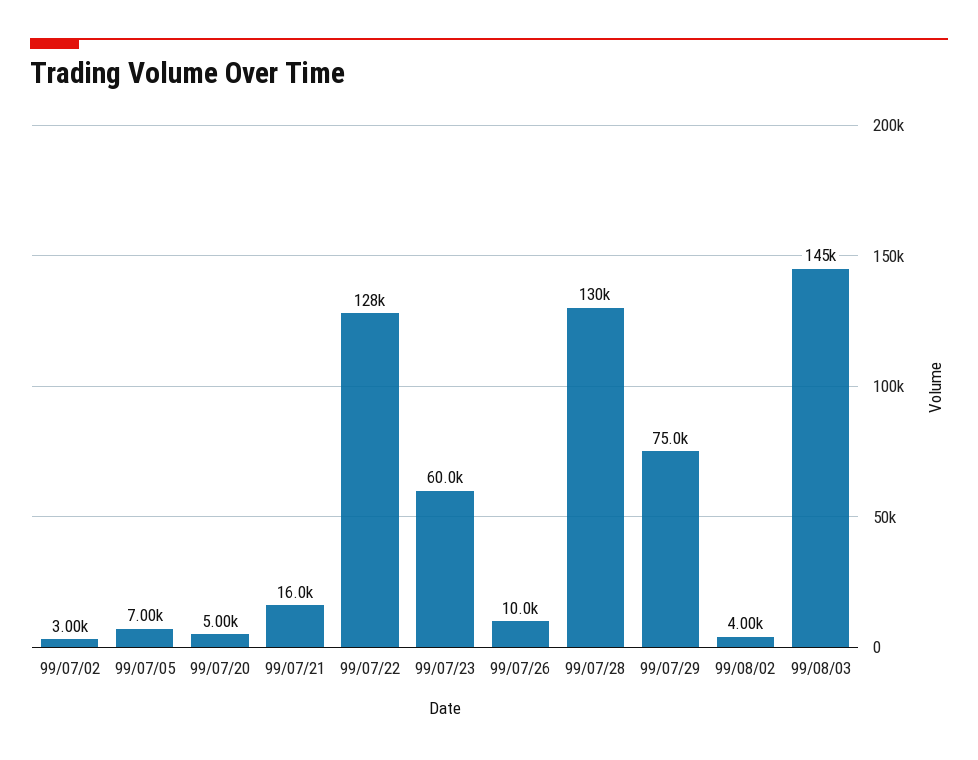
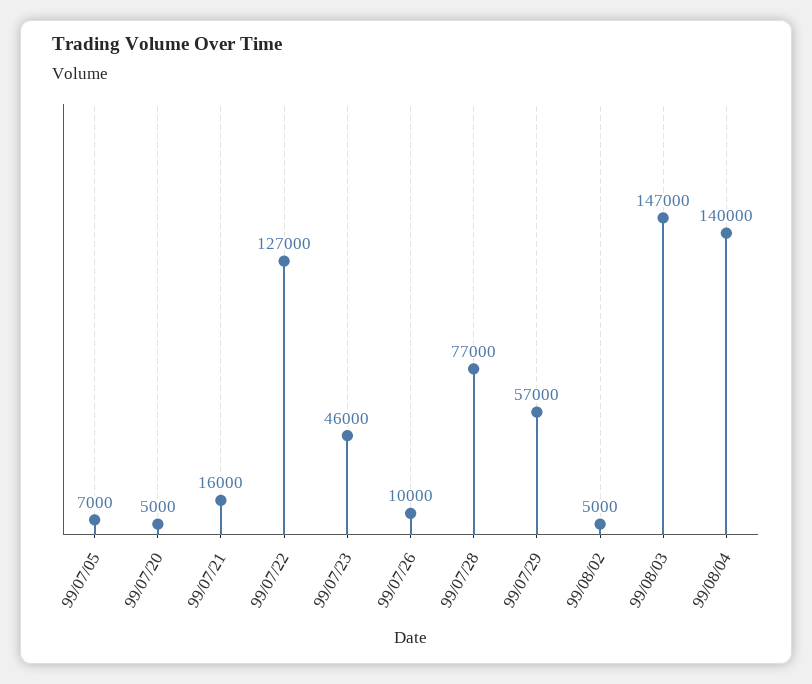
99/07/02: 3000 -> none
99/07/22: 128000 -> 127000
99/07/23: 60000 -> 46000
99/07/28: 130000 -> 77000
99/07/29: 75000 -> 57000
99/08/02: 4000 -> 5000
99/08/03: 145000 -> 147000
99/08/04: none -> 140000

